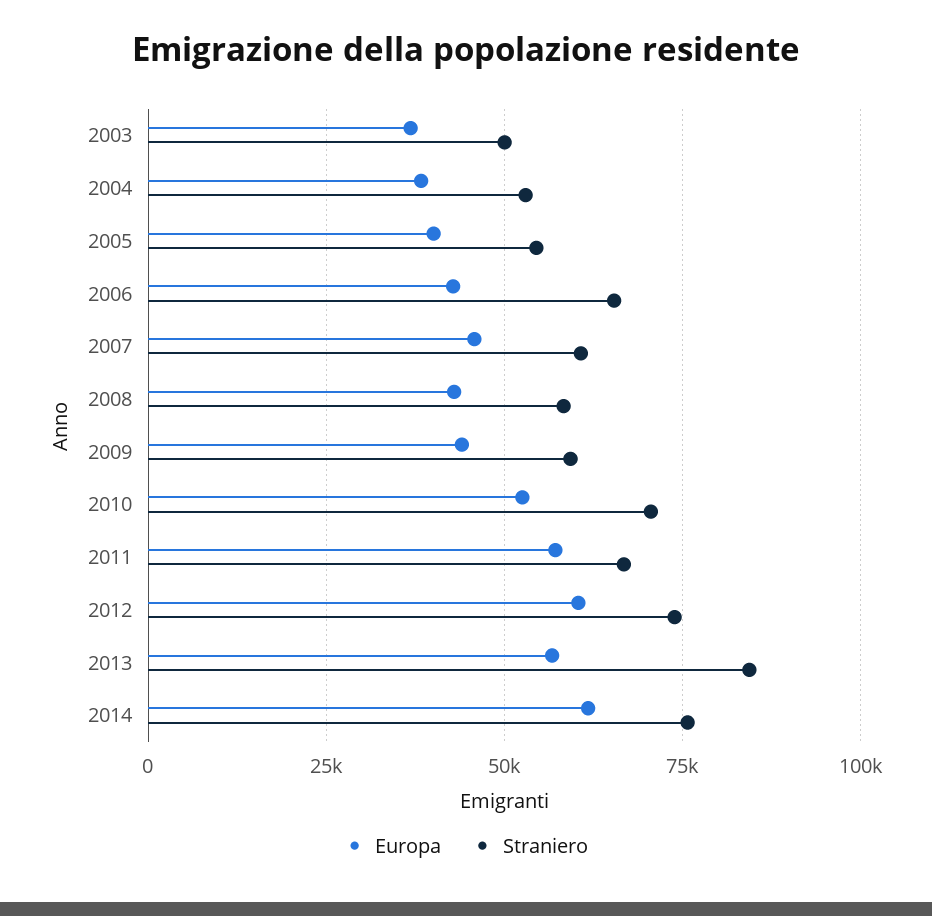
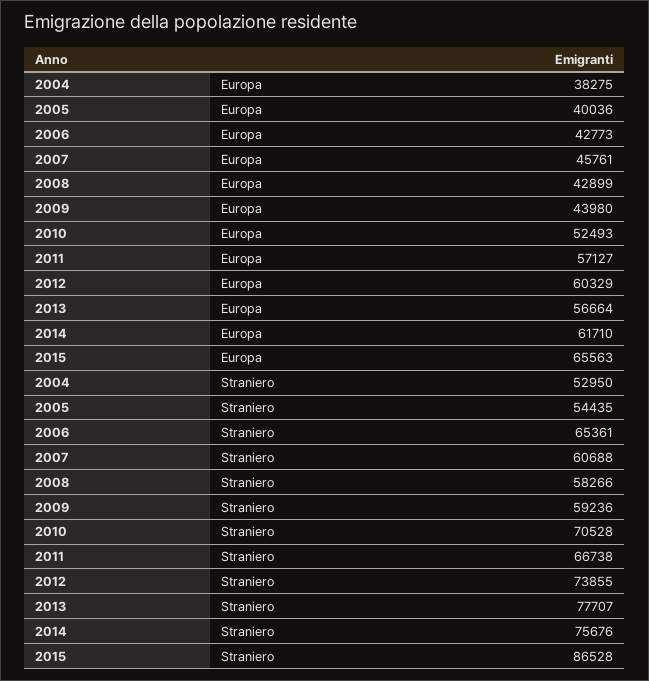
Europa, 2003: 37500 -> none
Straniero, 2003: 50000 -> none
Straniero, 2013: 85000 -> 77707
Europa, 2015: none -> 65563
Straniero, 2015: none -> 86528

